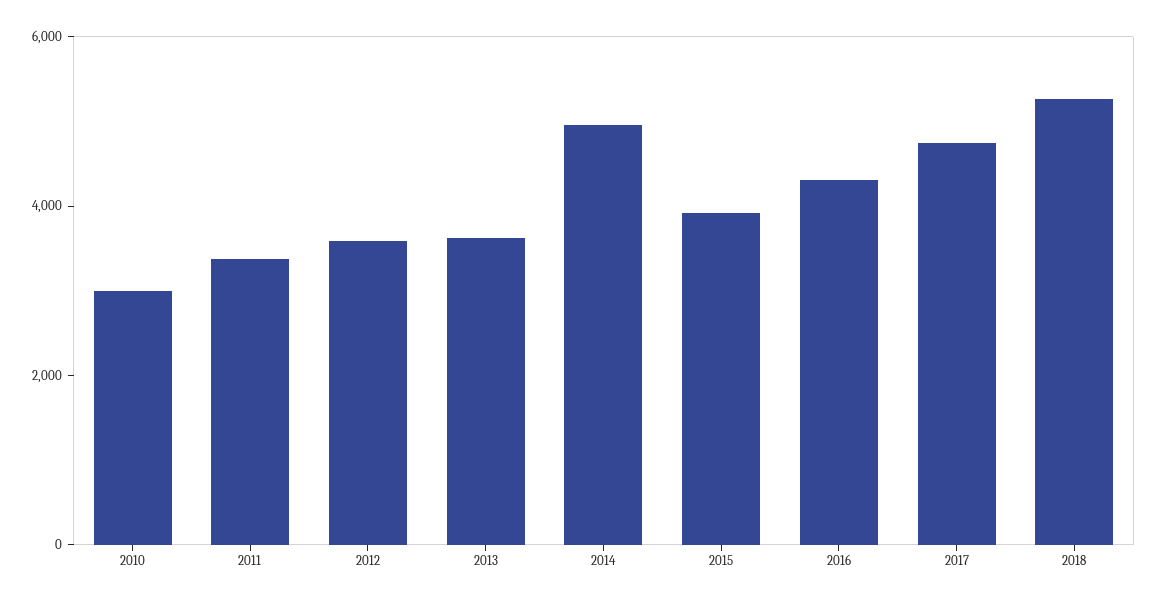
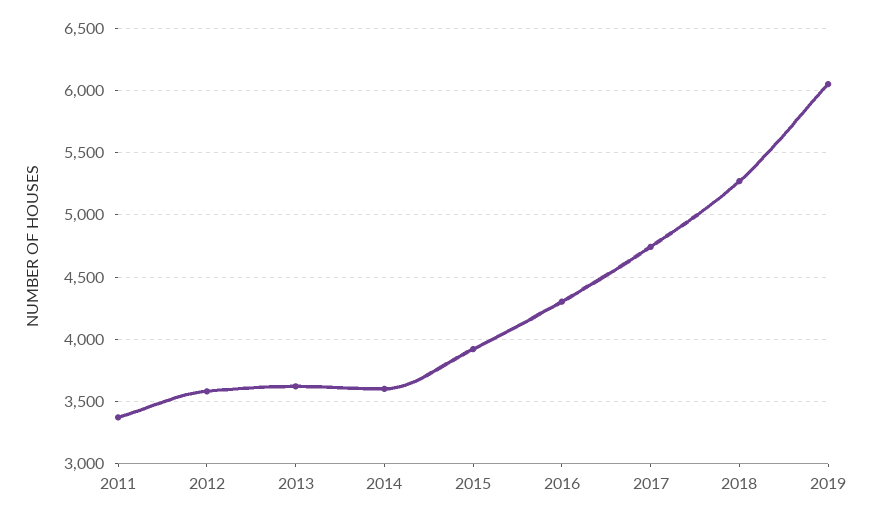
2010: 3000 -> none
2014: 5000 -> 3600
2019: none -> 6050

